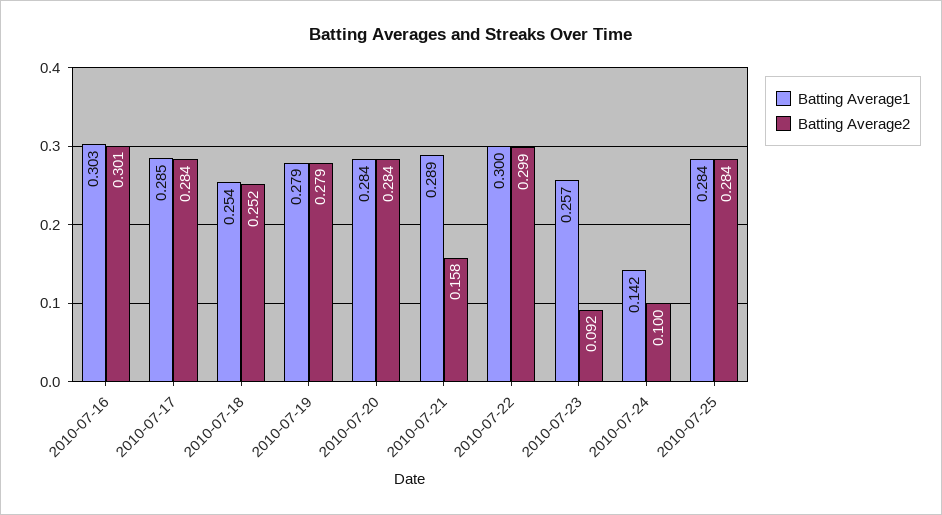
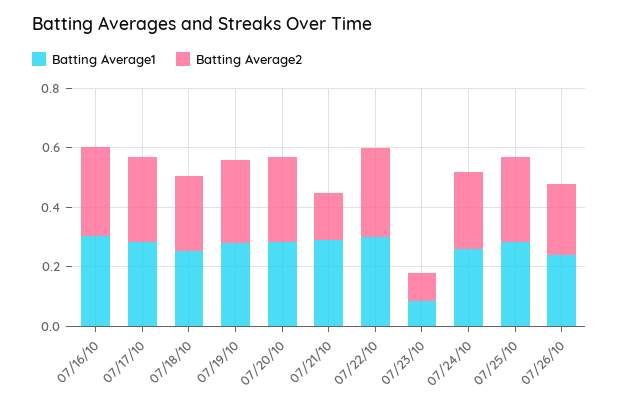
Batting Average1, 2010-07-23: 0.257 -> 0.1
Batting Average1, 2010-07-24: 0.142 -> 0.25
Batting Average2, 2010-07-24: 0.1 -> 0.25
Batting Average1, 07/26/10: none -> 0.25
Batting Average2, 07/26/10: none -> 0.25

